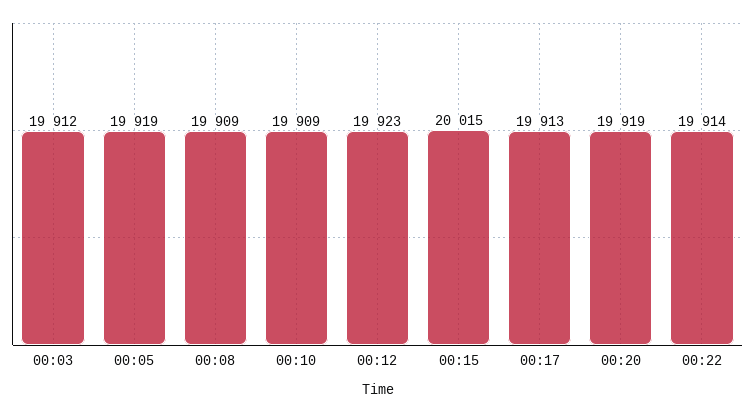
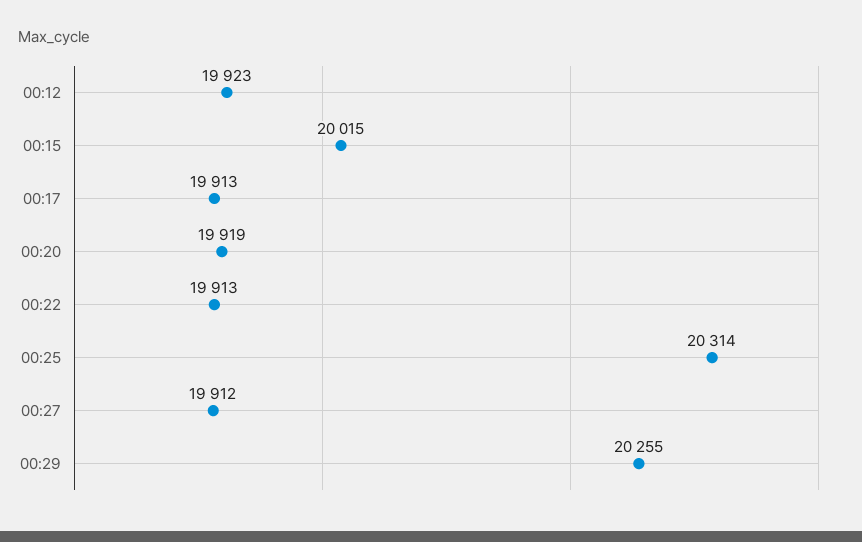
00:03: 19912 -> none
00:05: 19919 -> none
00:08: 19909 -> none
00:10: 19909 -> none
00:22: 19914 -> 19913
00:25: none -> 20314
00:27: none -> 19912
00:29: none -> 20255

